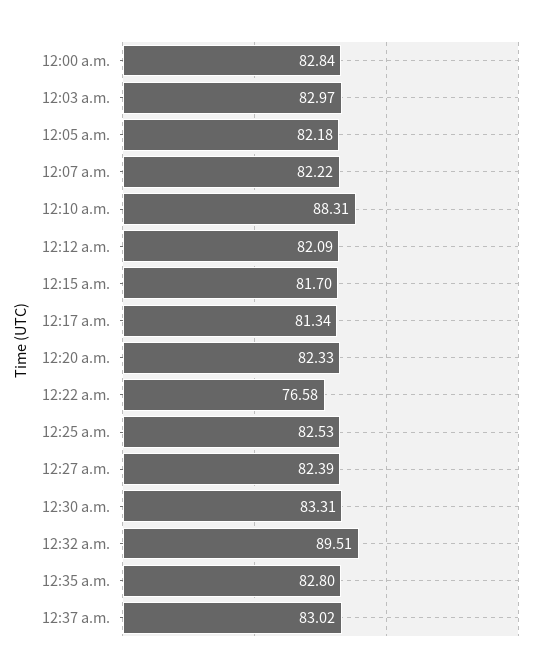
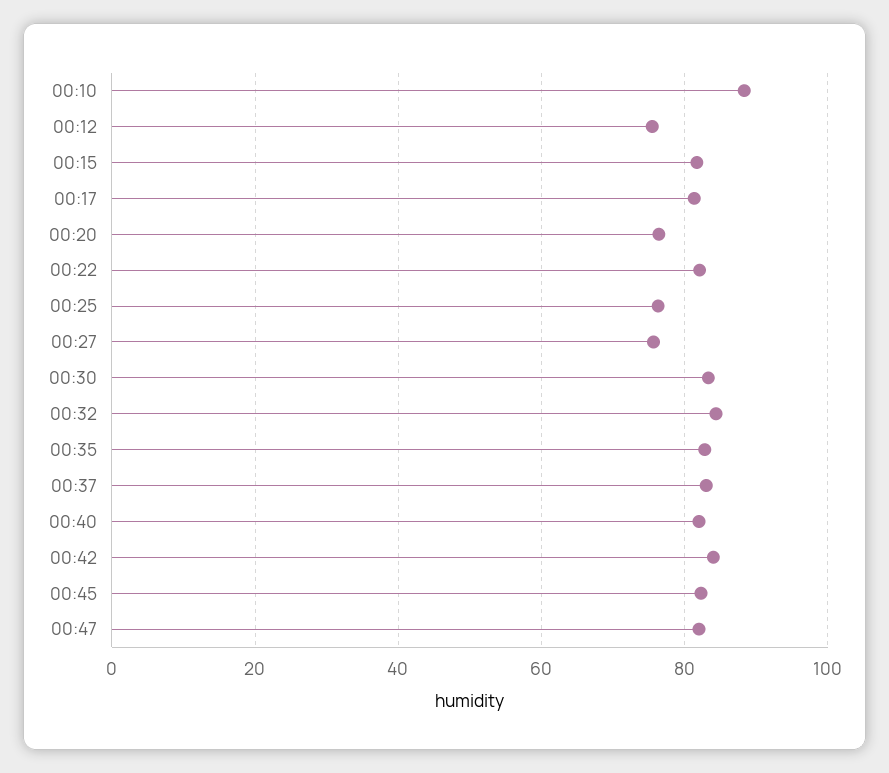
12:00 a.m.: 82.84 -> none
12:03 a.m.: 82.97 -> none
12:05 a.m.: 82.18 -> none
12:07 a.m.: 82.22 -> none
12:12 a.m.: 82.09 -> 76
12:20 a.m.: 82.33 -> 76
12:22 a.m.: 76.58 -> 82
12:25 a.m.: 82.53 -> 76
12:27 a.m.: 82.39 -> 76
12:32 a.m.: 89.51 -> 84
00:40: none -> 82
00:42: none -> 84
00:45: none -> 82
00:47: none -> 82

